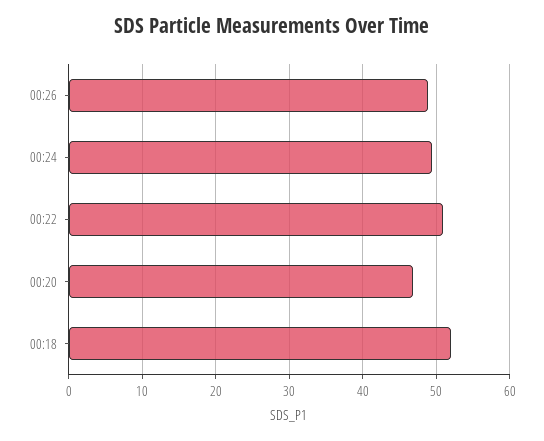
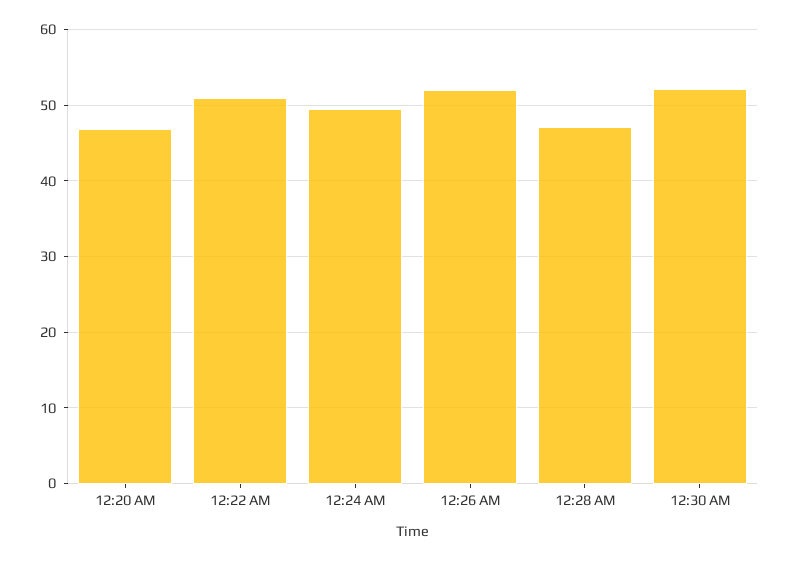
00:26: 49 -> 52
00:18: 52 -> none
12:28 AM: none -> 47
12:30 AM: none -> 52

